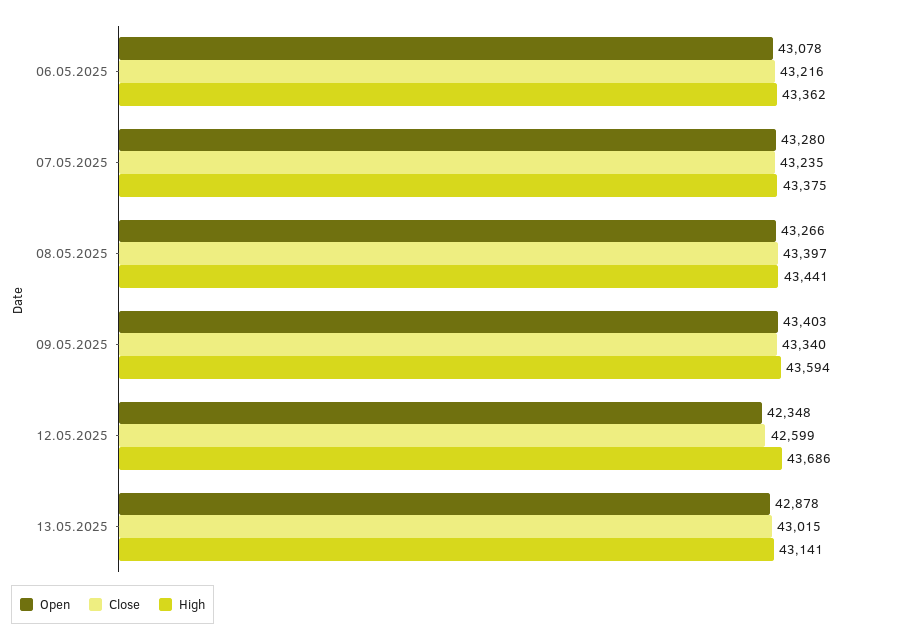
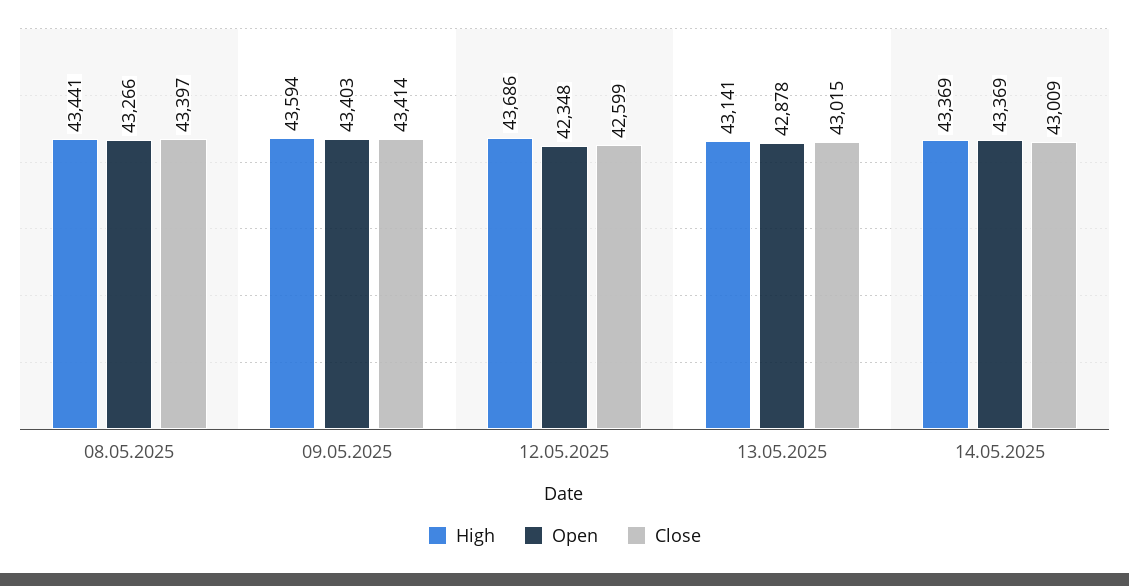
Open, 06.05.2025: 43078 -> none
Close, 06.05.2025: 43216 -> none
High, 06.05.2025: 43362 -> none
Open, 07.05.2025: 43280 -> none
Close, 07.05.2025: 43235 -> none
High, 07.05.2025: 43375 -> none
Close, 09.05.2025: 43340 -> 43414
High, 14.05.2025: none -> 43369
Open, 14.05.2025: none -> 43369
Close, 14.05.2025: none -> 43009

